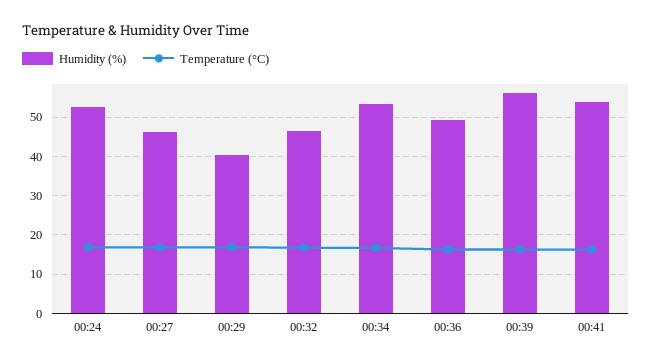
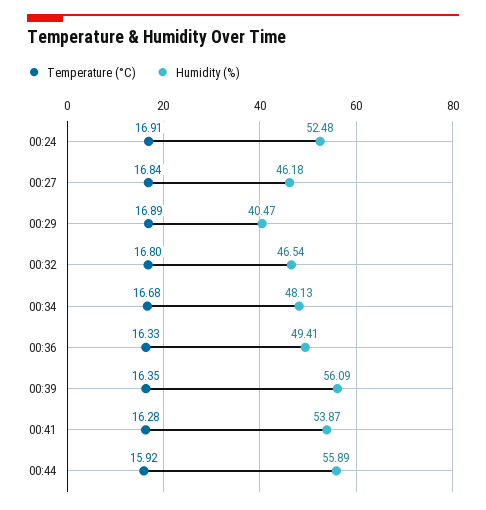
Humidity (%), 00:34: 54 -> 48.13
Temperature (°C), 00:44: none -> 15.92
Humidity (%), 00:44: none -> 55.89

